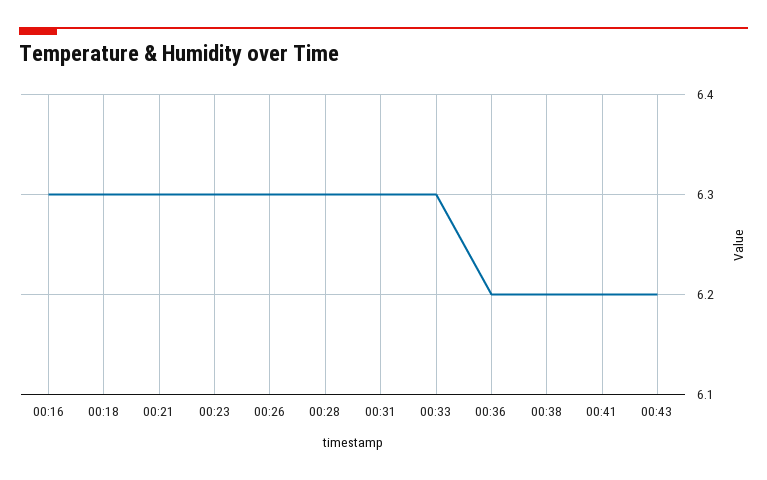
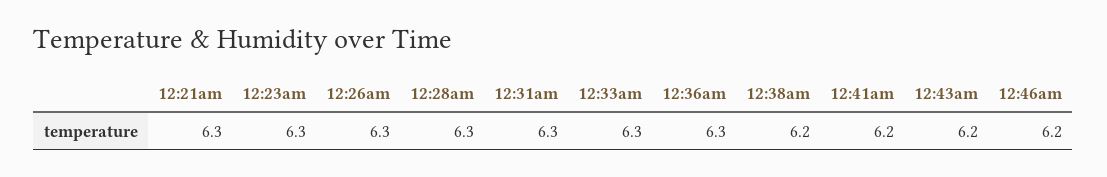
00:16: 6.3 -> none
00:18: 6.3 -> none
00:36: 6.2 -> 6.3
12:46am: none -> 6.2

